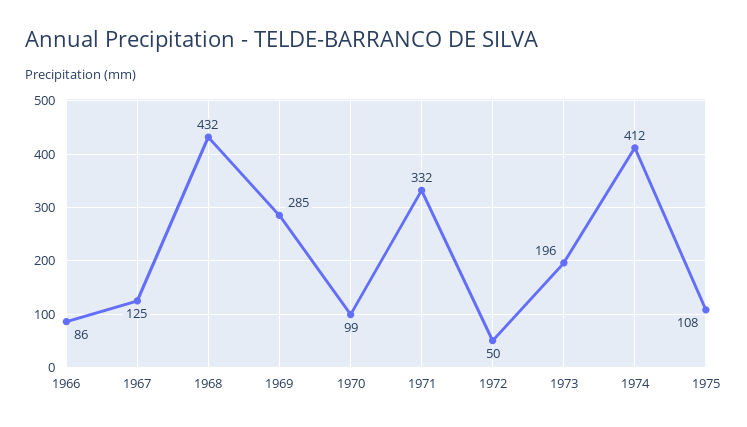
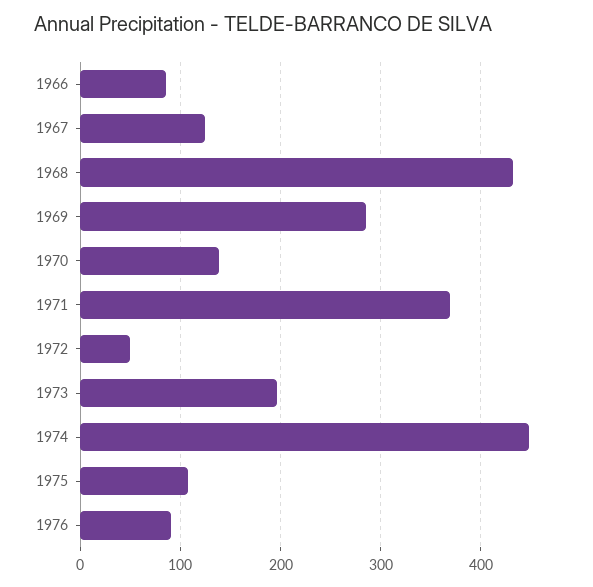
1970: 99 -> 140
1971: 332 -> 370
1974: 412 -> 450
1976: none -> 90

